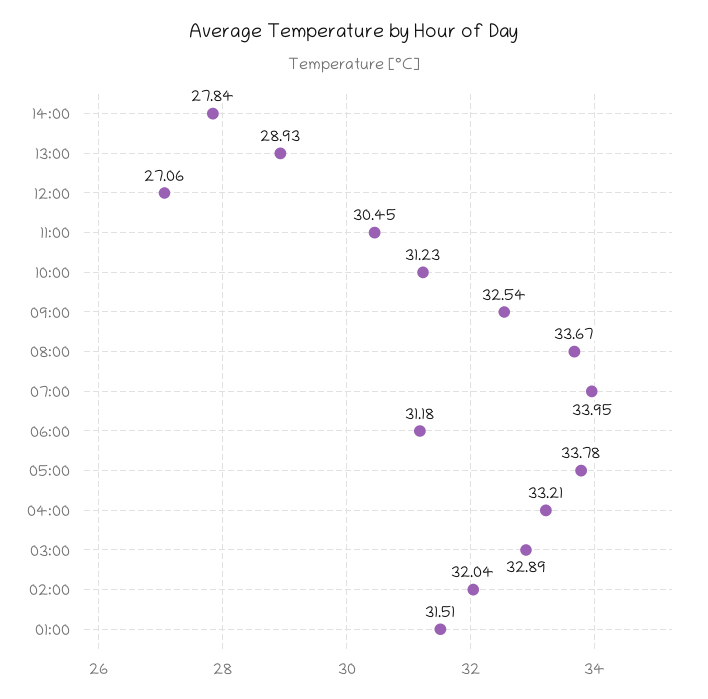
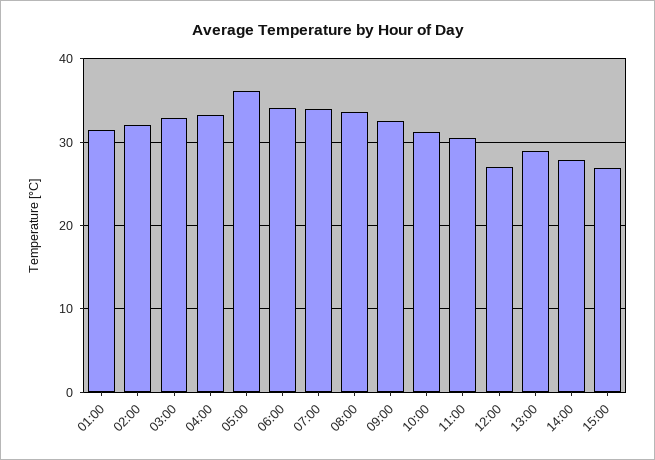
06:00: 31.18 -> 34
05:00: 33.78 -> 36
15:00: none -> 27

